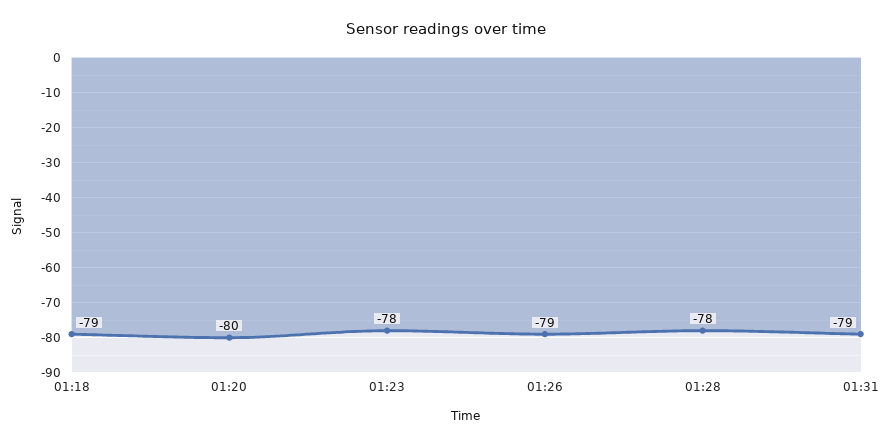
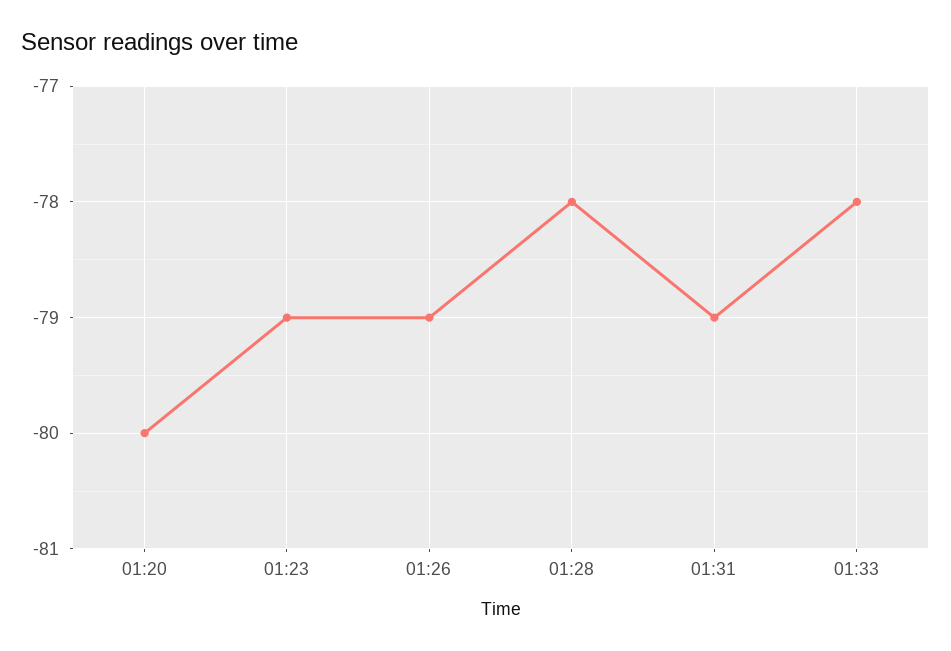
01:18: -79 -> none
01:23: -78 -> -79
01:33: none -> -78

